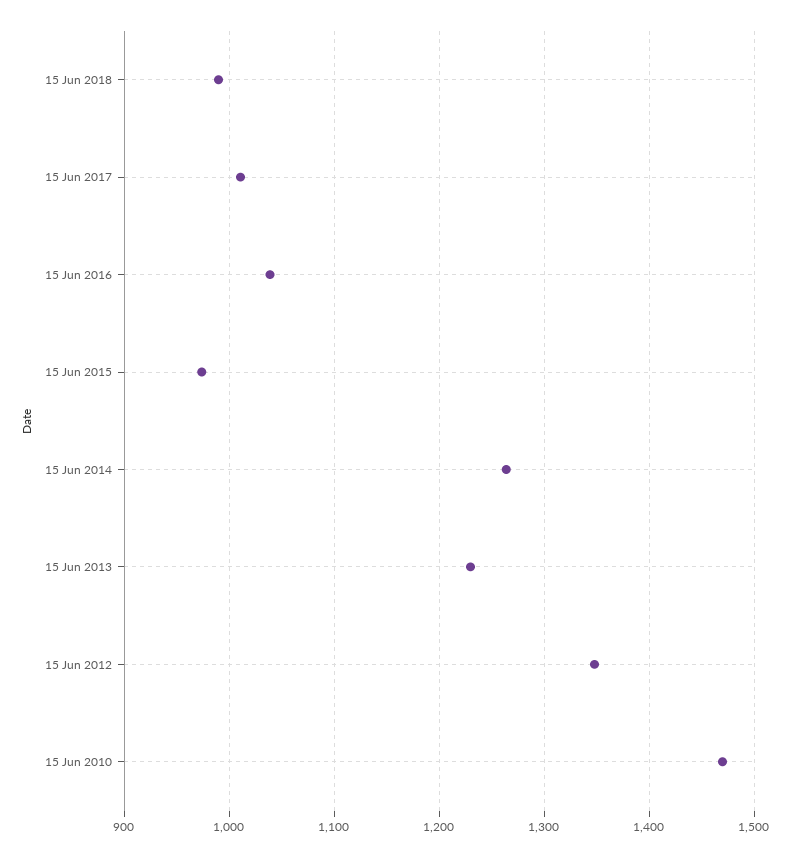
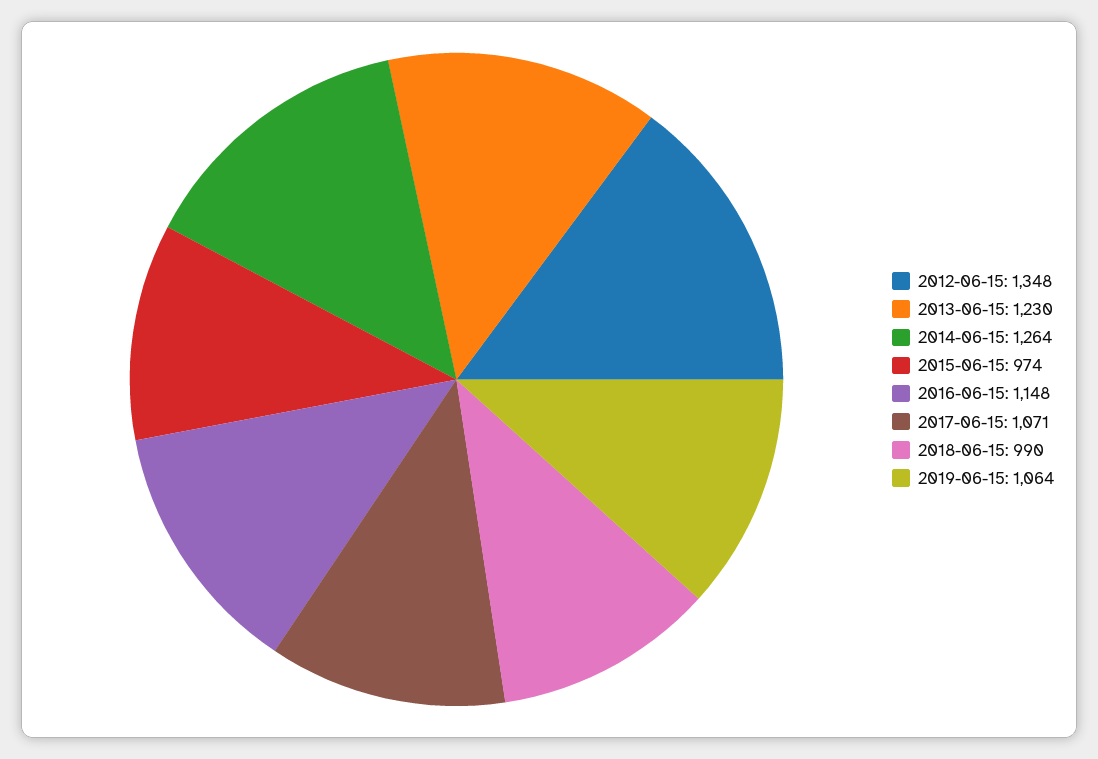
15 Jun 2017: 1010 -> 1071
15 Jun 2016: 1040 -> 1148
15 Jun 2010: 1470 -> none
2019-06-15: none -> 1064

